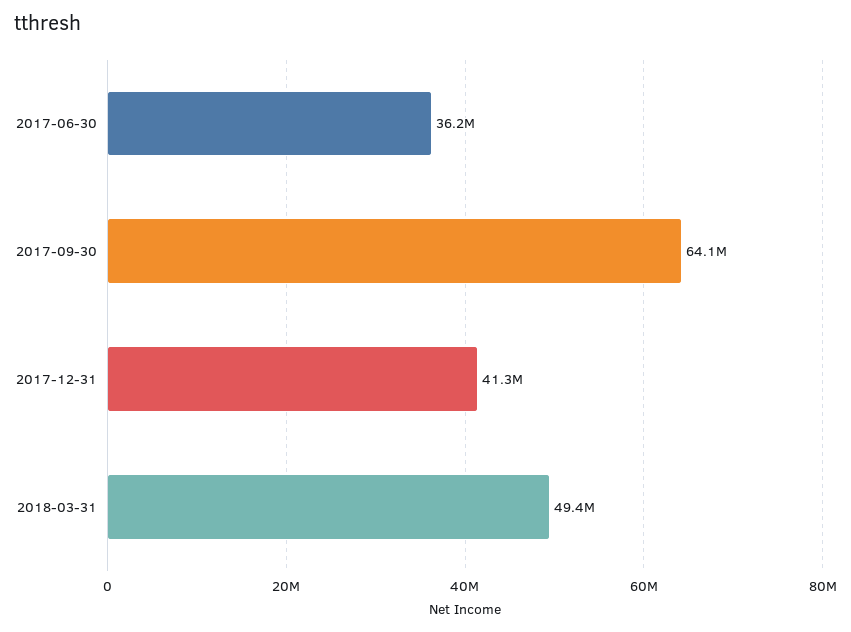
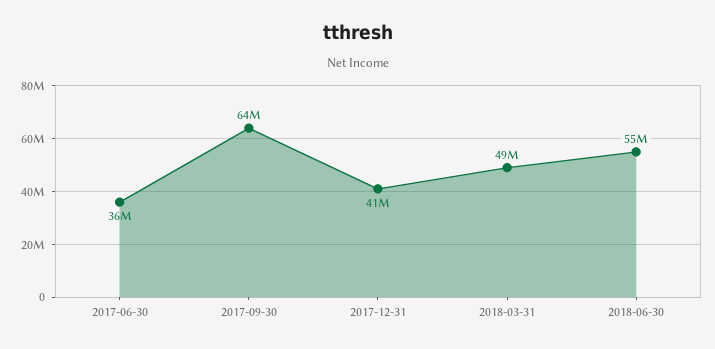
2018-06-30: none -> 55000000

